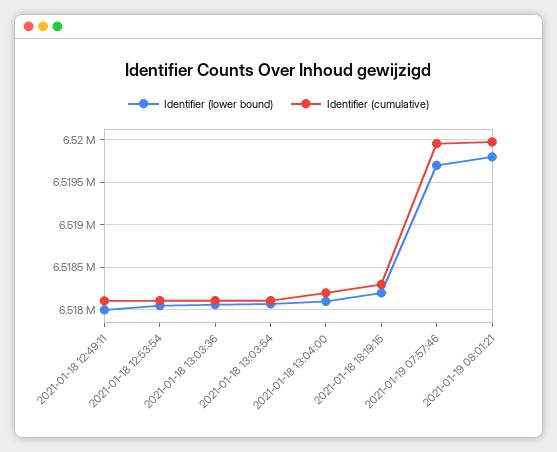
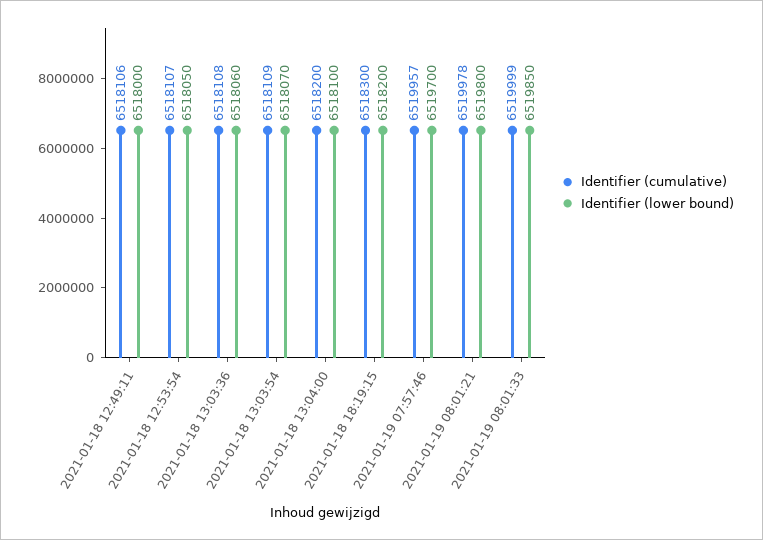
Identifier (cumulative), 2021-01-19 08:01:33: none -> 6519999
Identifier (lower bound), 2021-01-19 08:01:33: none -> 6519850

